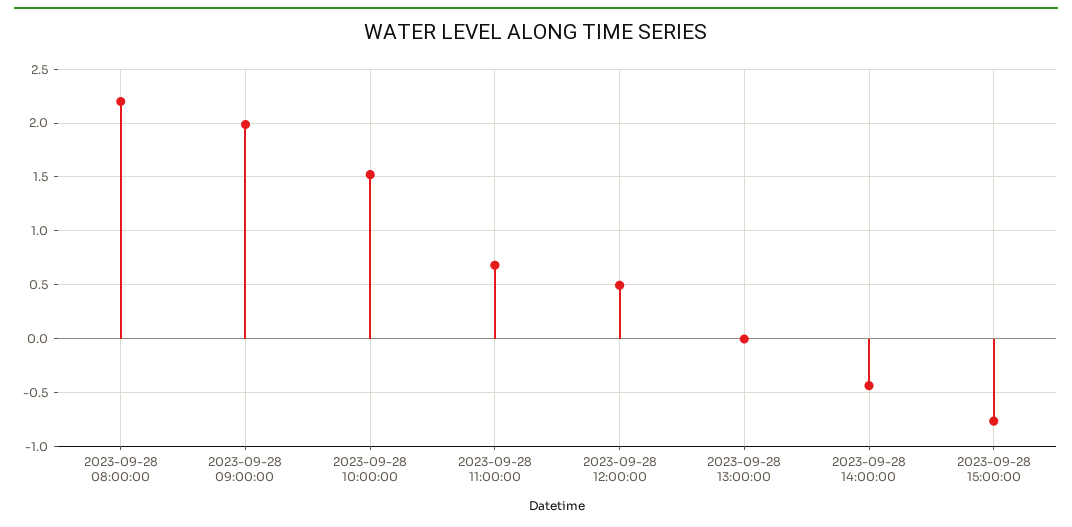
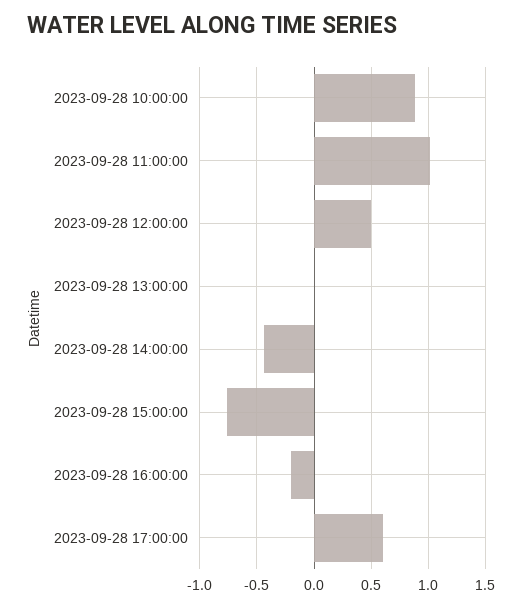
2023-09-28 08:00:00: 2.2 -> none
2023-09-28 09:00:00: 2 -> none
2023-09-28 10:00:00: 1.5 -> 0.9
2023-09-28 11:00:00: 0.7 -> 1
2023-09-28 16:00:00: none -> -0.2
2023-09-28 17:00:00: none -> 0.6

